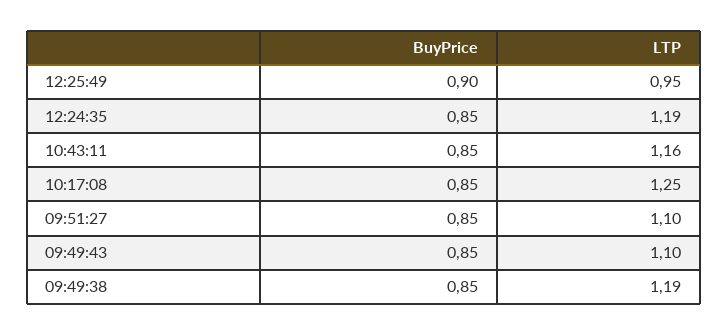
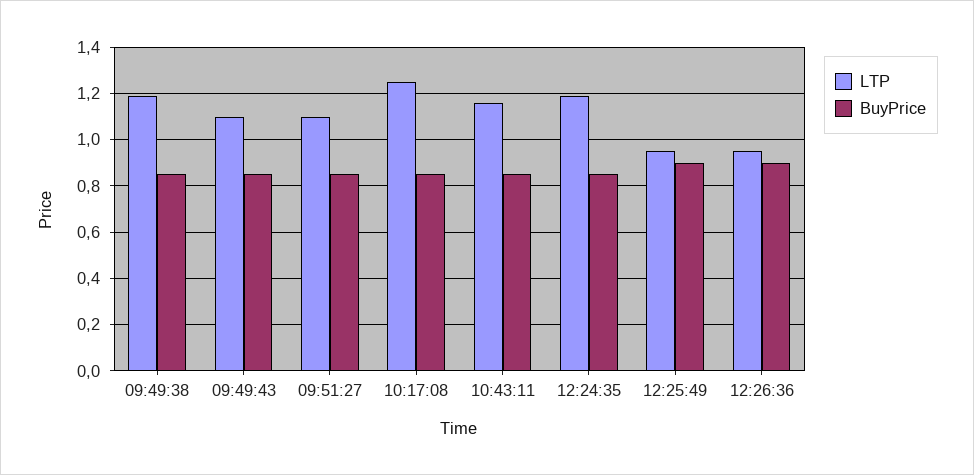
LTP, 12:26:36: none -> 0.95
BuyPrice, 12:26:36: none -> 0.9

